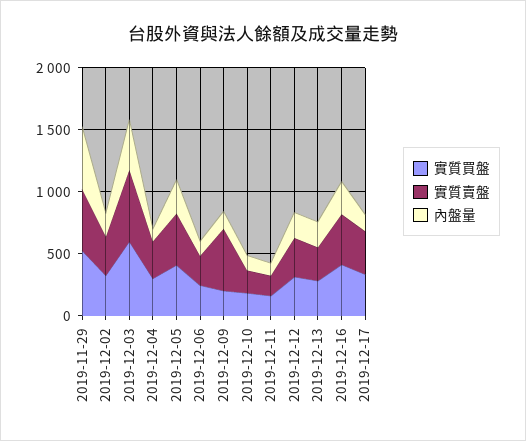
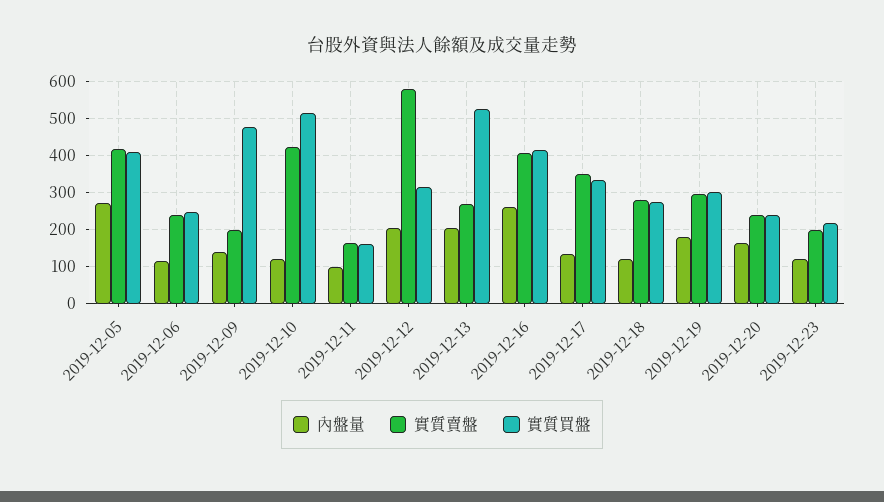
實質買盤, 2019-11-29: 500 -> none
實質賣盤, 2019-11-29: 500 -> none
內盤量, 2019-11-29: 500 -> none
實質買盤, 2019-12-02: 300 -> none
實質賣盤, 2019-12-02: 300 -> none
內盤量, 2019-12-02: 200 -> none
實質買盤, 2019-12-03: 600 -> none
實質賣盤, 2019-12-03: 600 -> none
內盤量, 2019-12-03: 400 -> none
實質買盤, 2019-12-04: 300 -> none
實質賣盤, 2019-12-04: 300 -> none
內盤量, 2019-12-04: 100 -> none
實質買盤, 2019-12-09: 200 -> 480
實質賣盤, 2019-12-09: 500 -> 200
實質買盤, 2019-12-10: 200 -> 520
實質賣盤, 2019-12-10: 200 -> 420
實質賣盤, 2019-12-12: 300 -> 580
實質買盤, 2019-12-13: 300 -> 520
內盤量, 2019-12-18: none -> 120
實質賣盤, 2019-12-18: none -> 280
實質買盤, 2019-12-18: none -> 280
內盤量, 2019-12-19: none -> 180
實質賣盤, 2019-12-19: none -> 300
實質買盤, 2019-12-19: none -> 300
內盤量, 2019-12-20: none -> 160
實質賣盤, 2019-12-20: none -> 240
實質買盤, 2019-12-20: none -> 240
內盤量, 2019-12-23: none -> 120
實質賣盤, 2019-12-23: none -> 200
實質買盤, 2019-12-23: none -> 220

